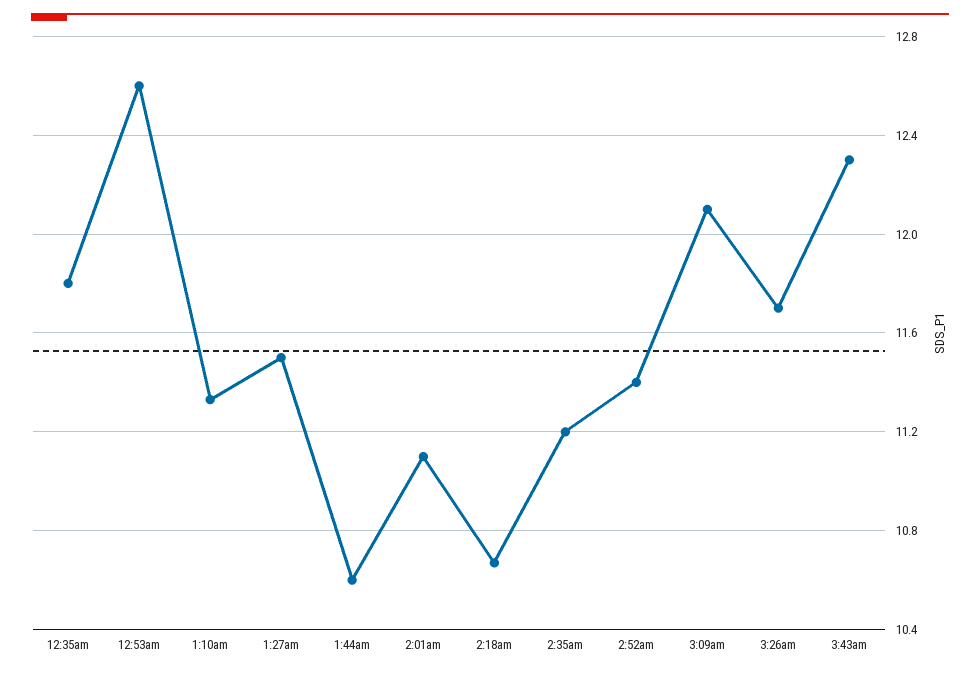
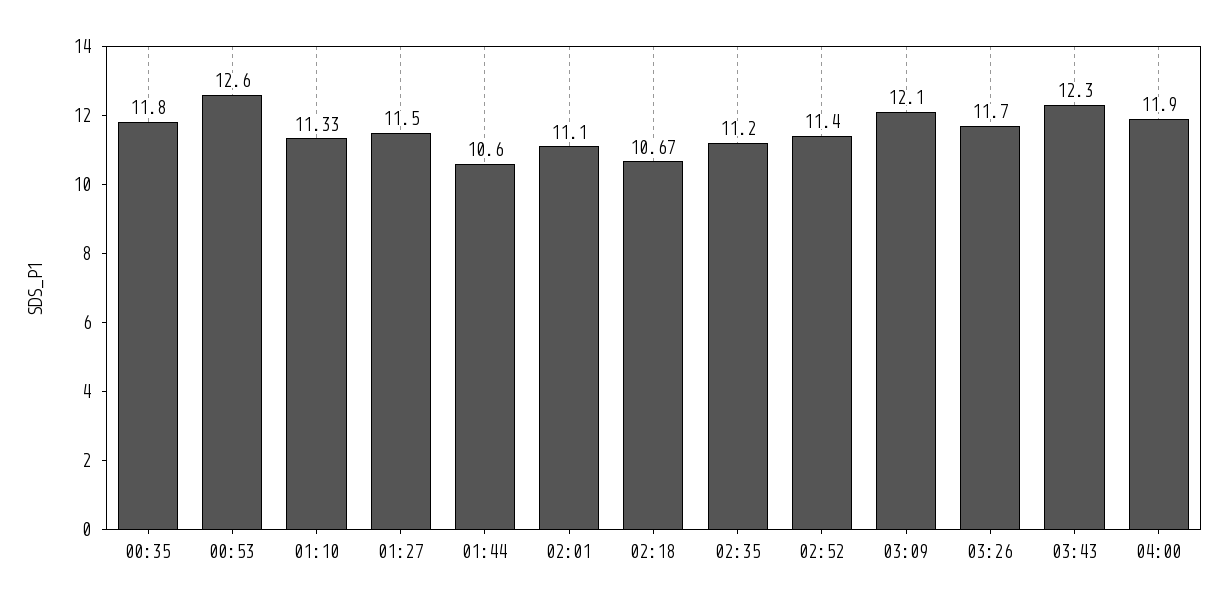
04:00: none -> 11.9

